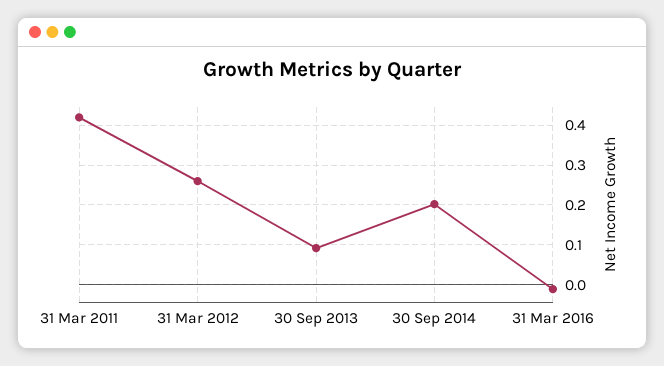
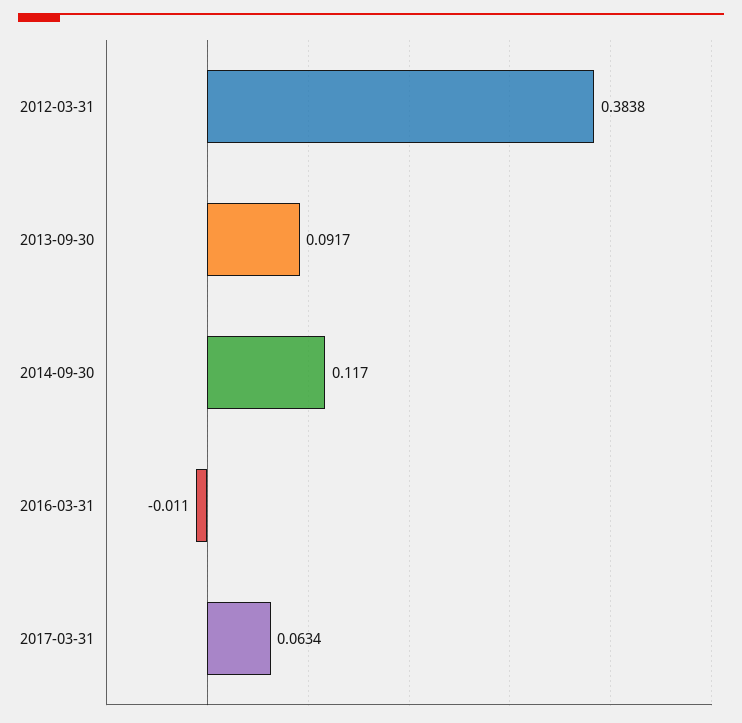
31 Mar 2011: 0.42 -> none
31 Mar 2012: 0.26 -> 0.3838
30 Sep 2014: 0.2 -> 0.117
2017-03-31: none -> 0.0634

